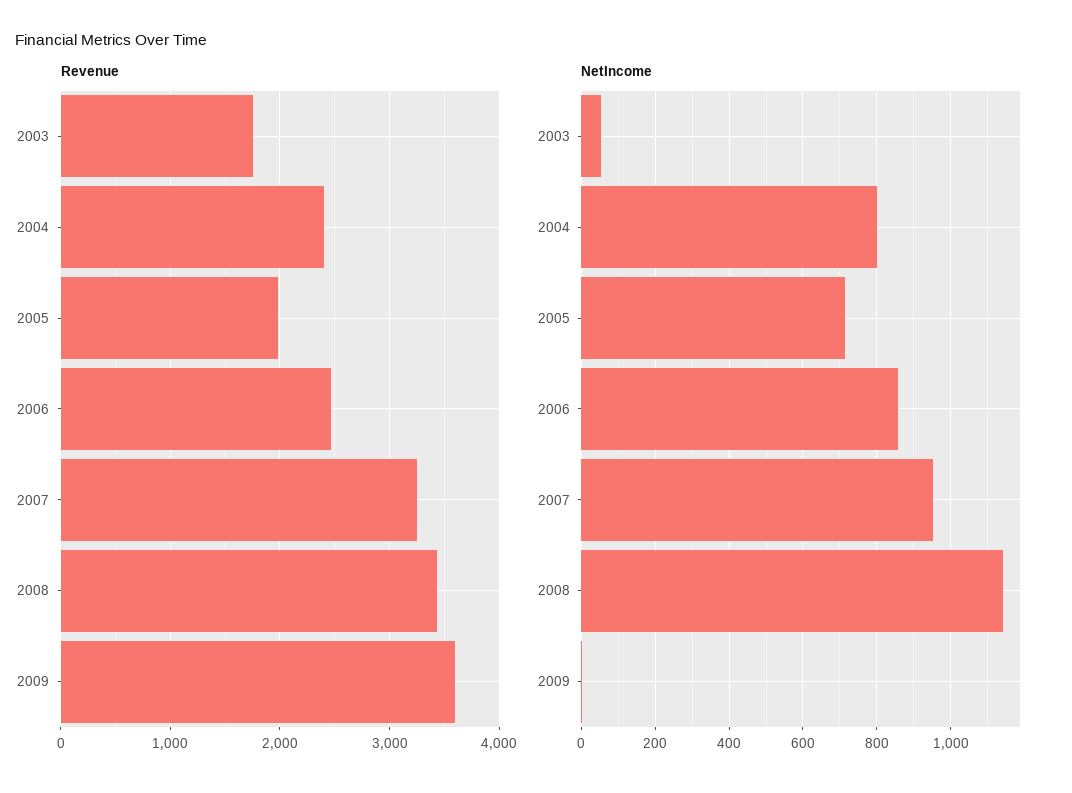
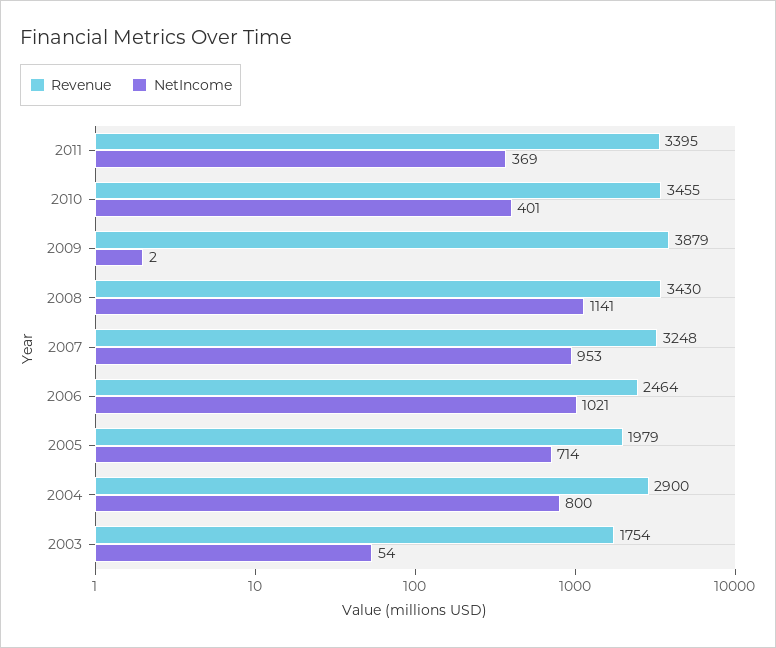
Revenue, 2004: 2400 -> 2900
Revenue, 2009: 3600 -> 3879
NetIncome, 2006: 860 -> 1021
Revenue, 2011: none -> 3395
NetIncome, 2011: none -> 369
Revenue, 2010: none -> 3455
NetIncome, 2010: none -> 401

